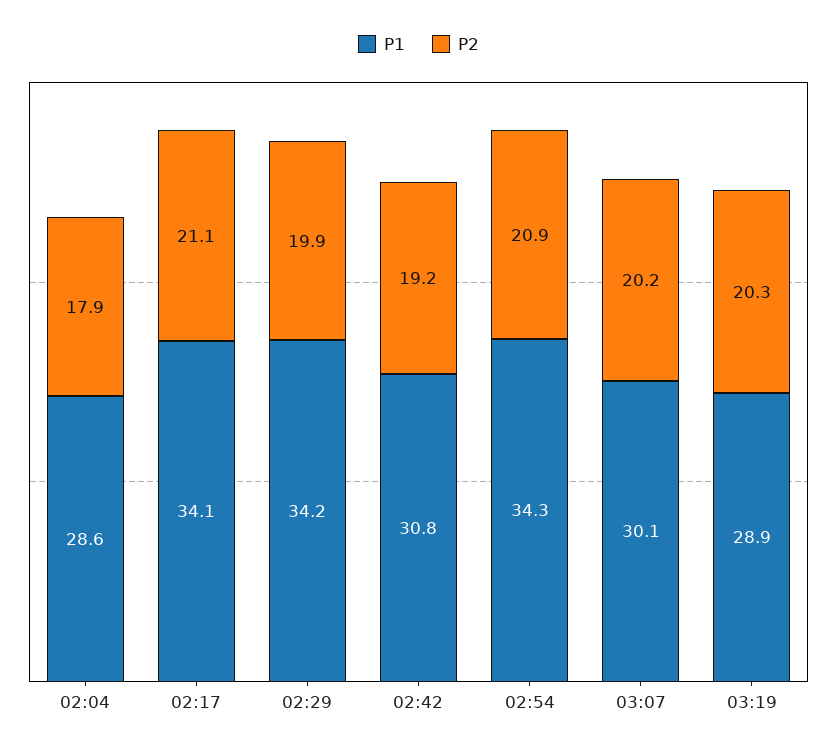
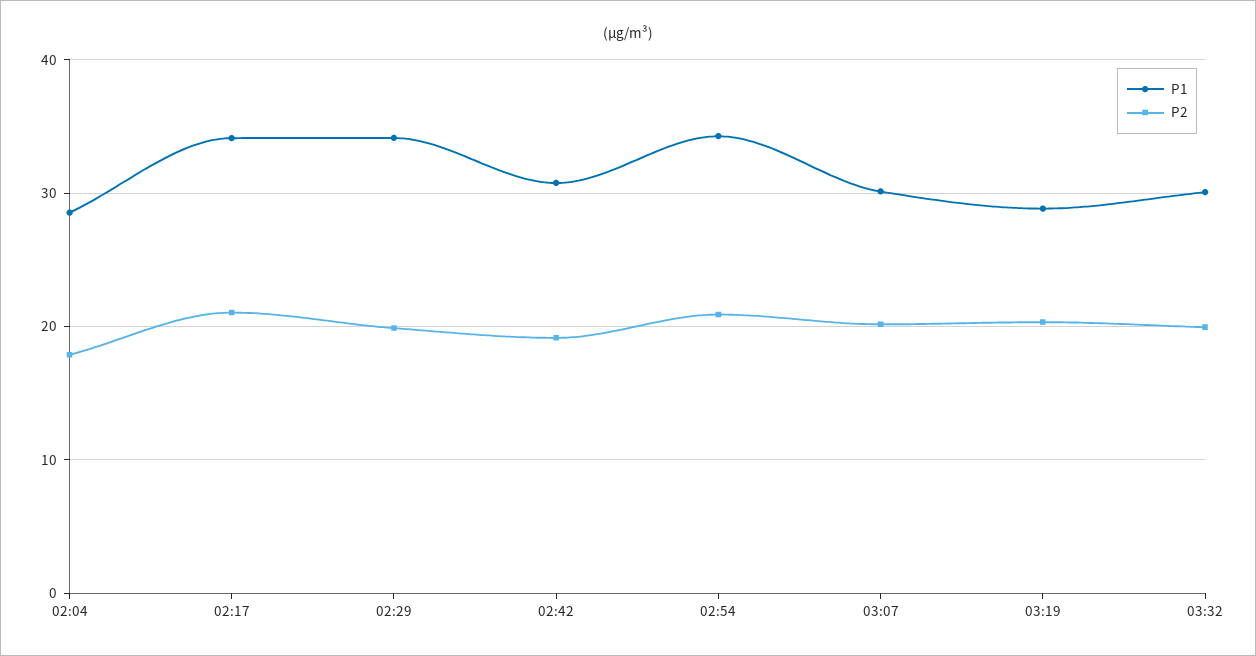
P1, 03:32: none -> 30
P2, 03:32: none -> 20

